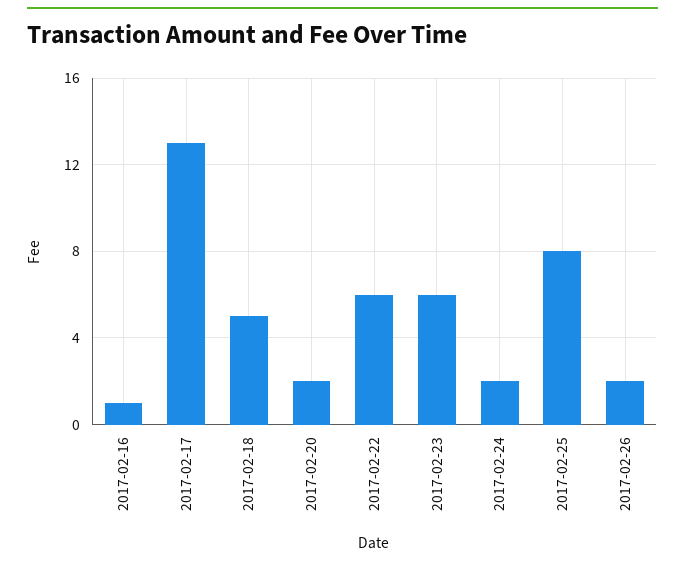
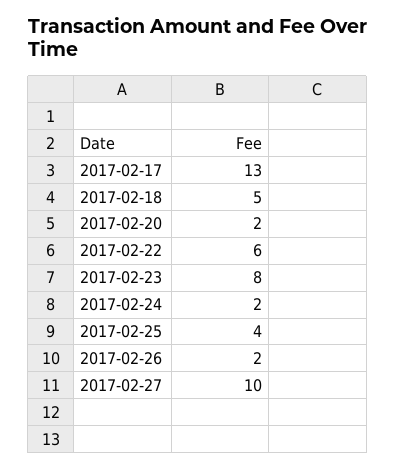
2017-02-16: 1 -> none
2017-02-23: 6 -> 8
2017-02-25: 8 -> 4
2017-02-27: none -> 10

